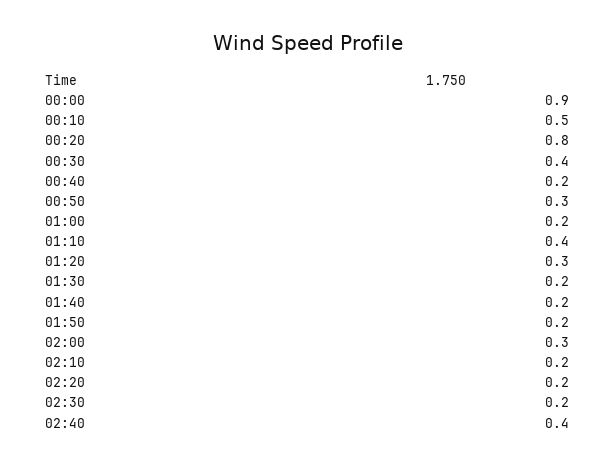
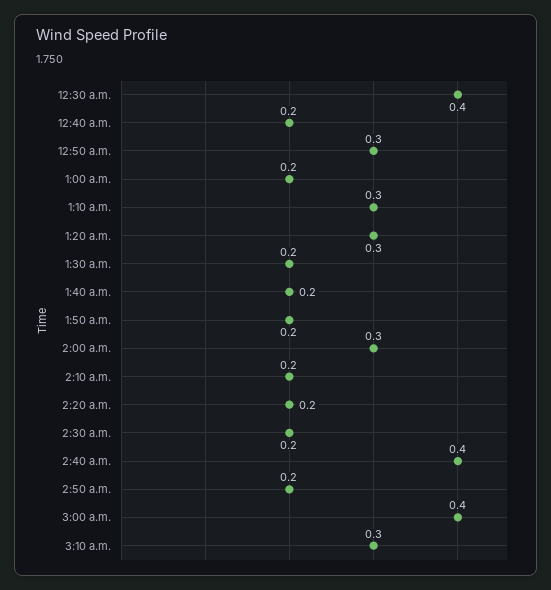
00:00: 0.9 -> none
00:10: 0.5 -> none
00:20: 0.8 -> none
01:10: 0.4 -> 0.3
2:50 a.m.: none -> 0.2
3:00 a.m.: none -> 0.4
3:10 a.m.: none -> 0.3

